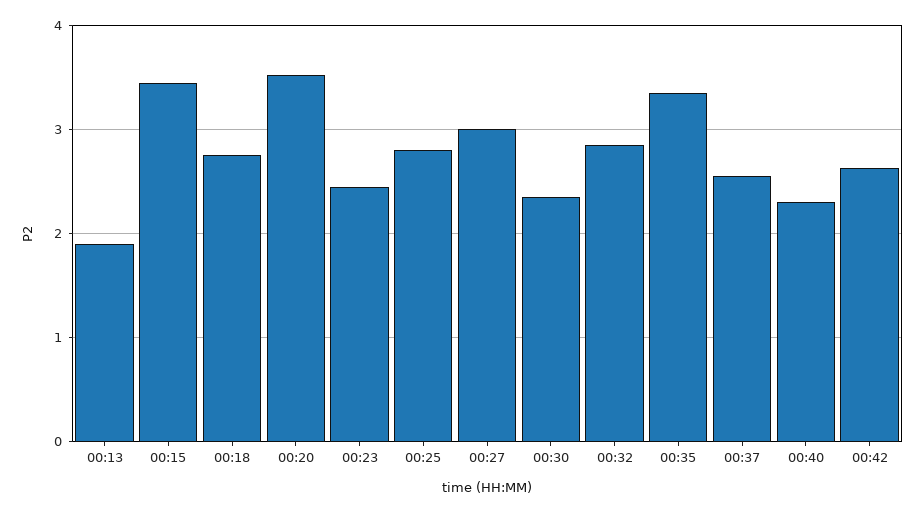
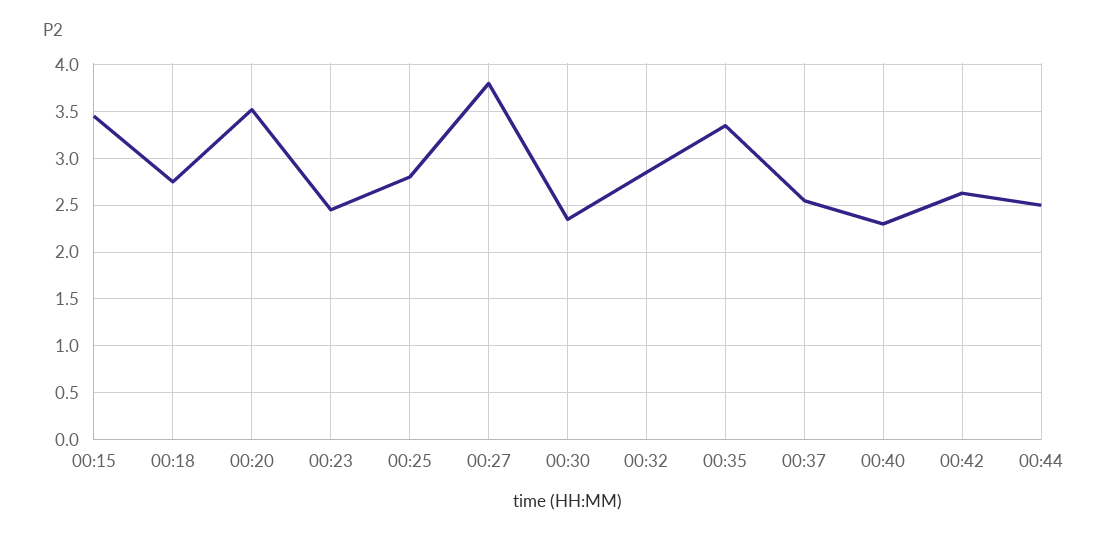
00:13: 1.9 -> none
00:27: 3 -> 3.8
00:44: none -> 2.5

